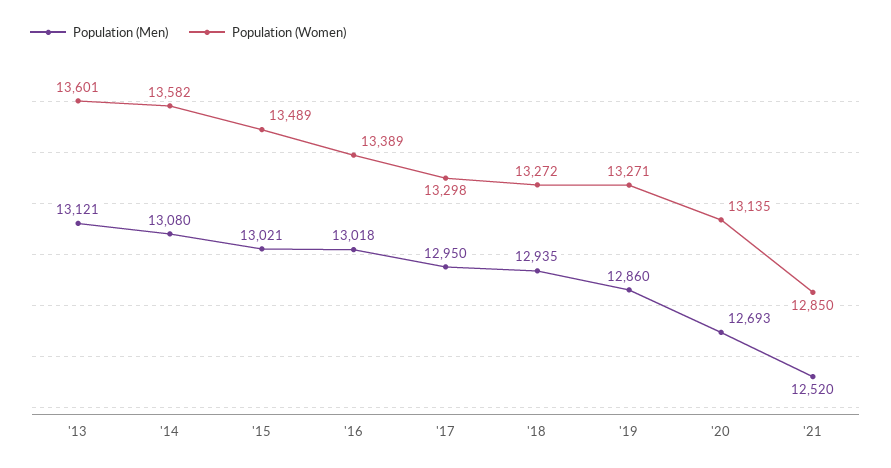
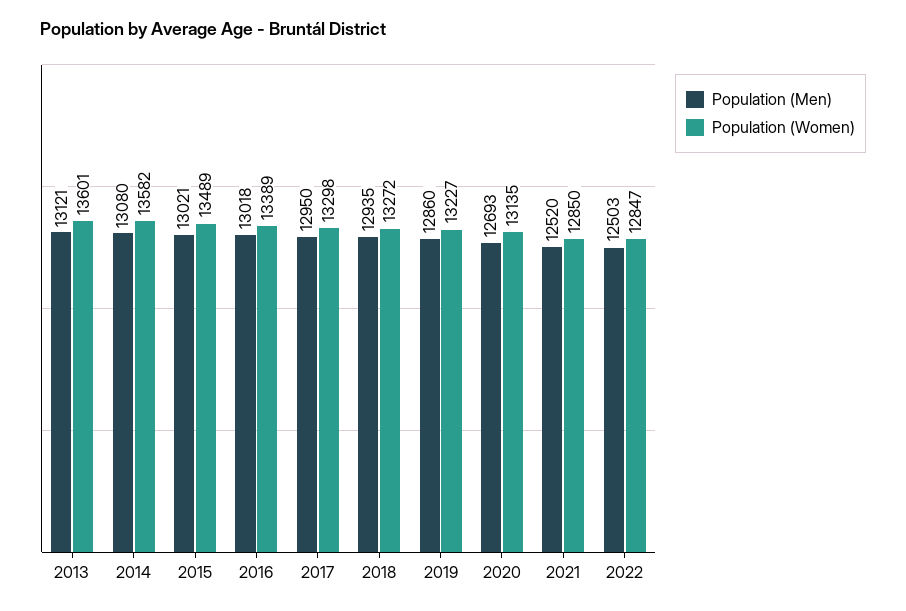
Population (Women), '19: 13271 -> 13227
Population (Men), 2022: none -> 12503
Population (Women), 2022: none -> 12847

